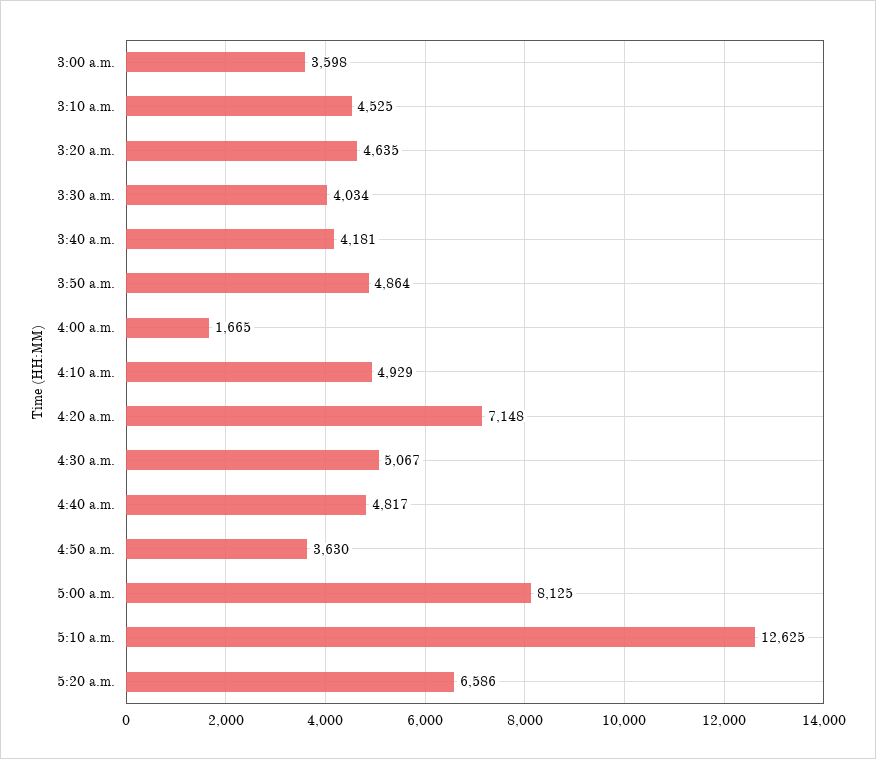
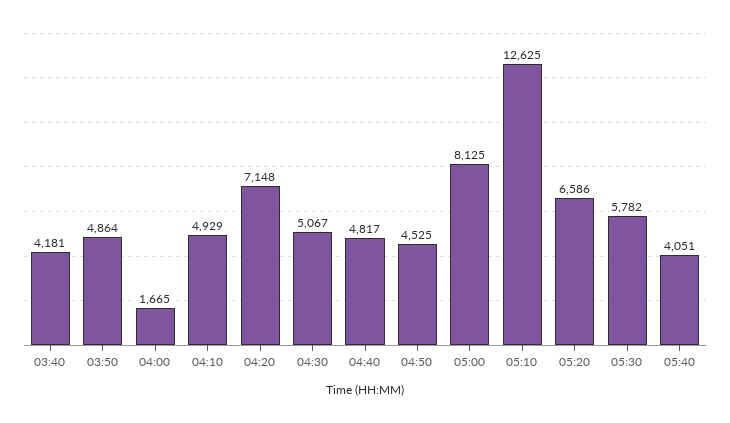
3:00 a.m.: 3598 -> none
3:10 a.m.: 4525 -> none
3:20 a.m.: 4635 -> none
3:30 a.m.: 4034 -> none
4:50 a.m.: 3630 -> 4525
05:30: none -> 5782
05:40: none -> 4051

